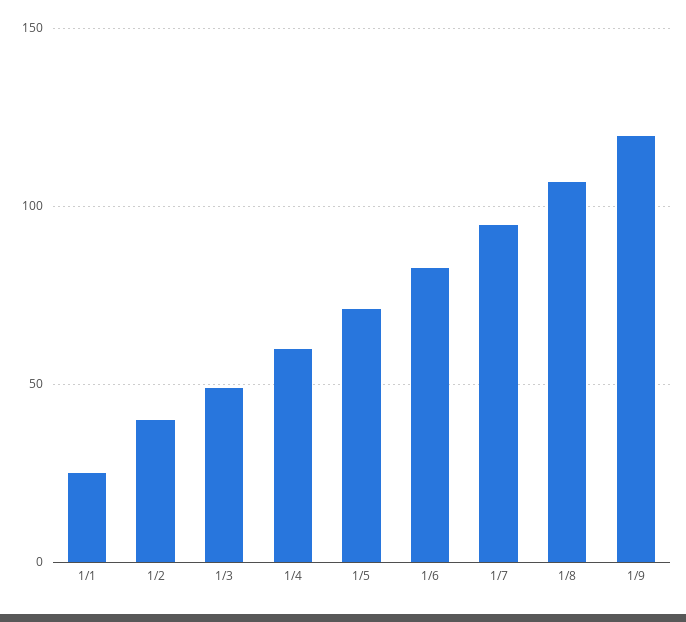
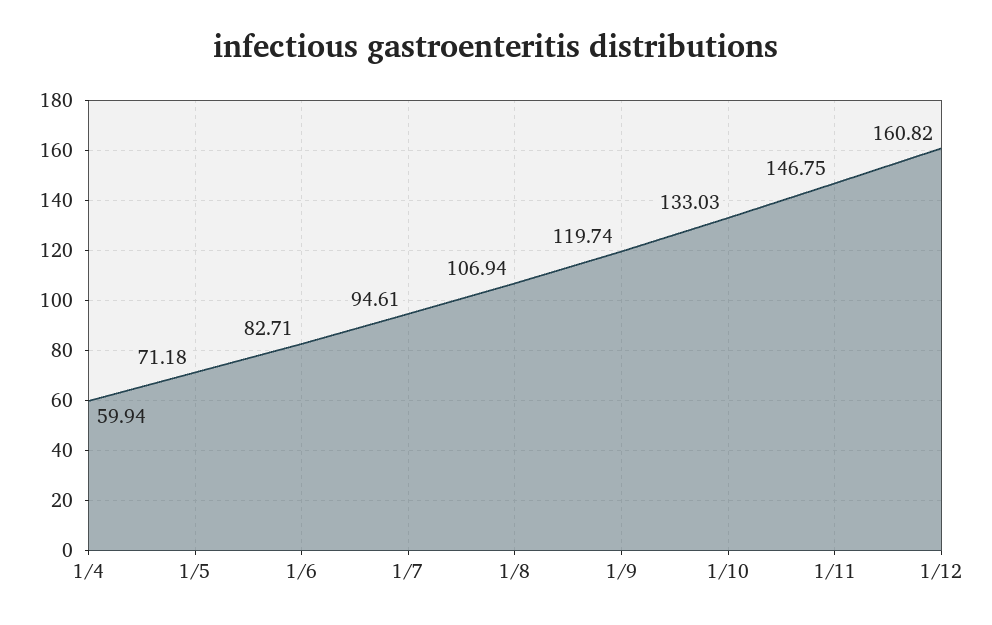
1/1: 25 -> none
1/2: 40 -> none
1/3: 50 -> none
1/10: none -> 133.03
1/11: none -> 146.75
1/12: none -> 160.82

